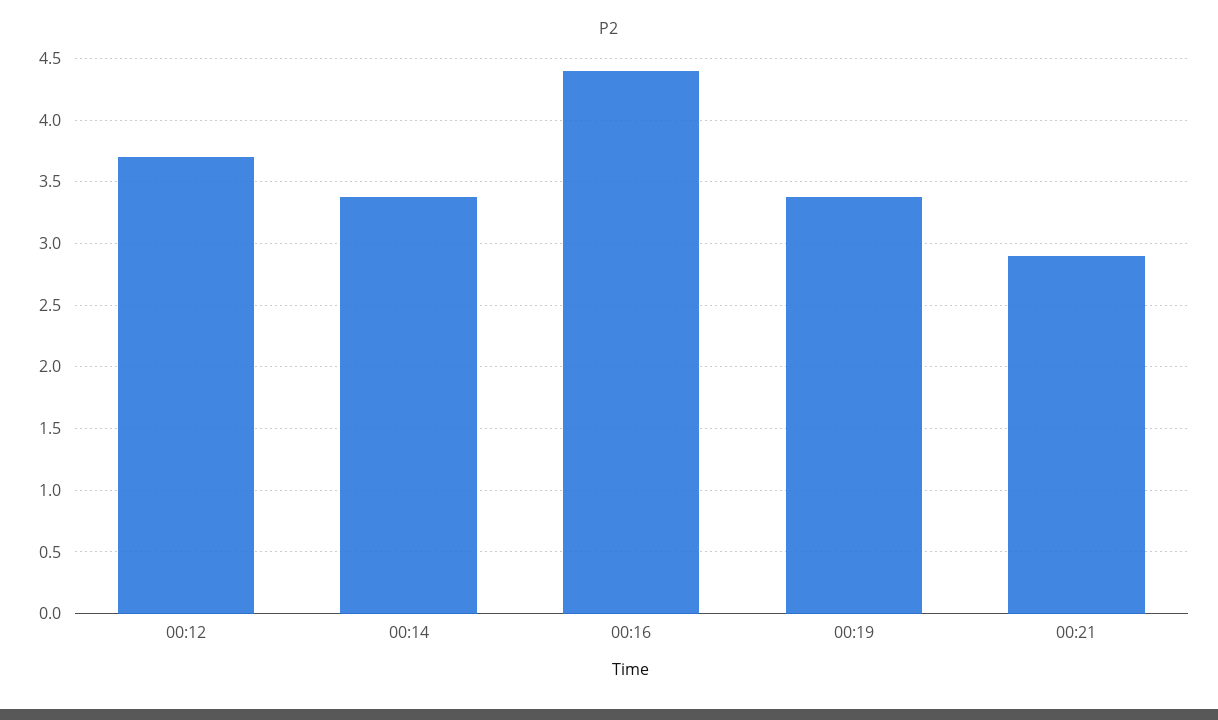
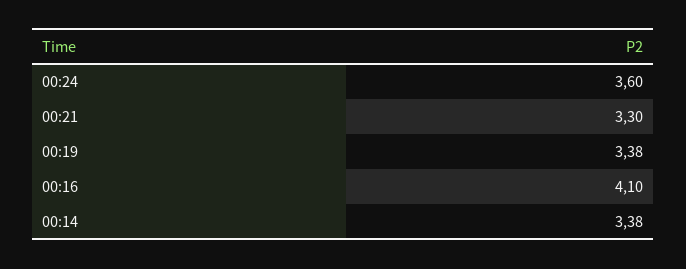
00:12: 3.7 -> none
00:16: 4.4 -> 4.1
00:21: 2.9 -> 3.3
00:24: none -> 3.6

